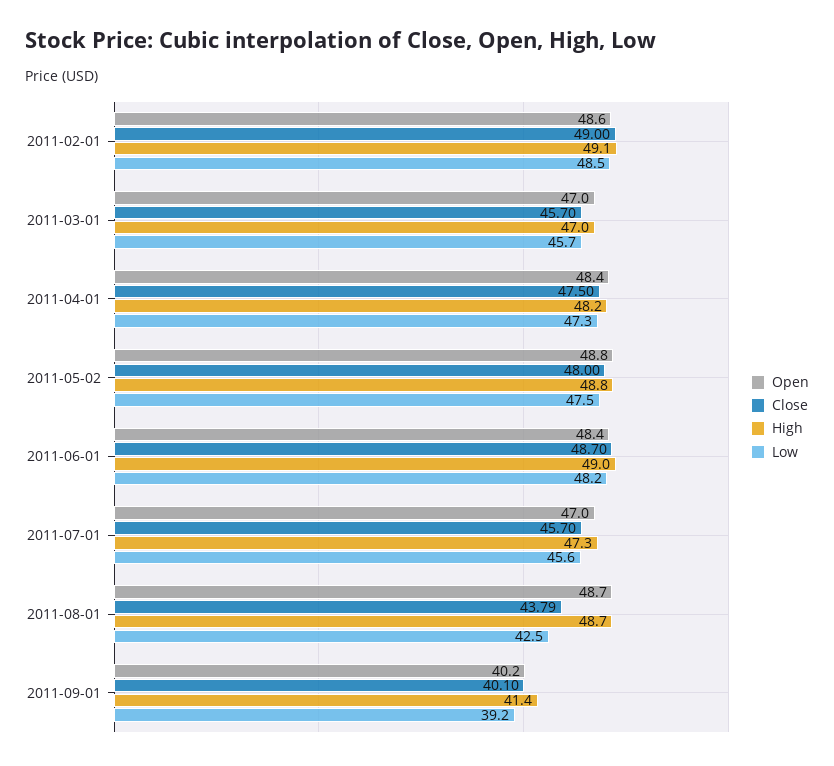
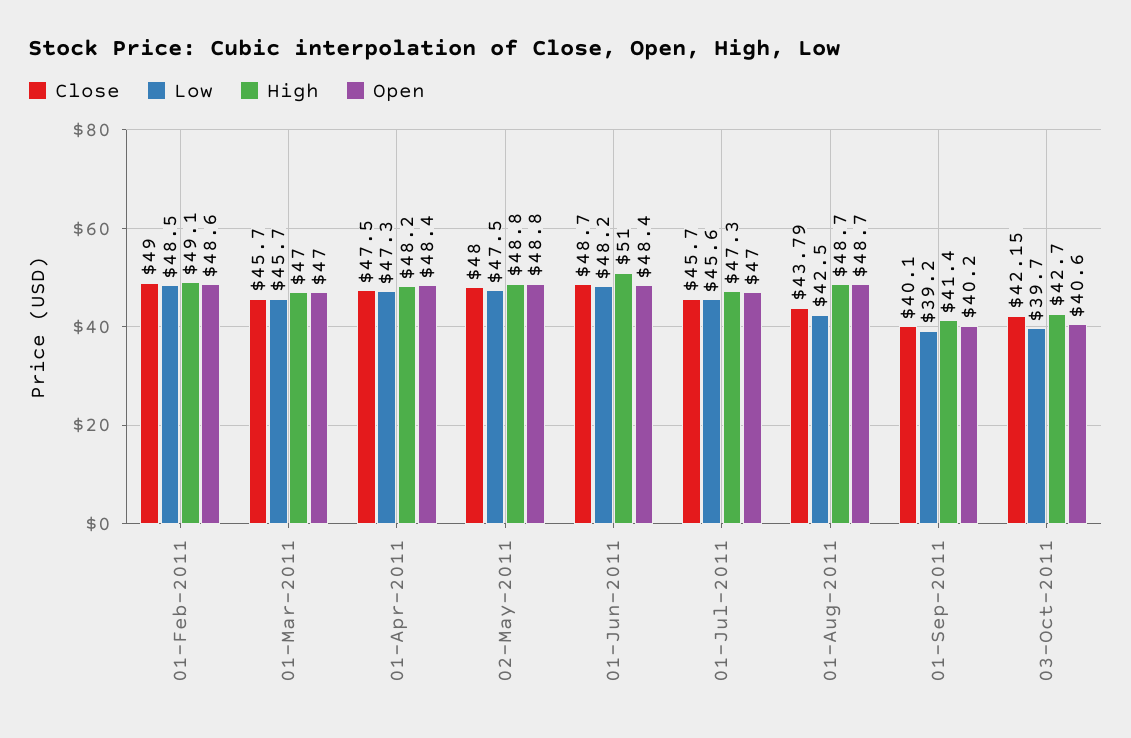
High, 2011-06-01: 49 -> 51
Close, 03-Oct-2011: none -> 42.15
Low, 03-Oct-2011: none -> 39.7
High, 03-Oct-2011: none -> 42.7
Open, 03-Oct-2011: none -> 40.6

